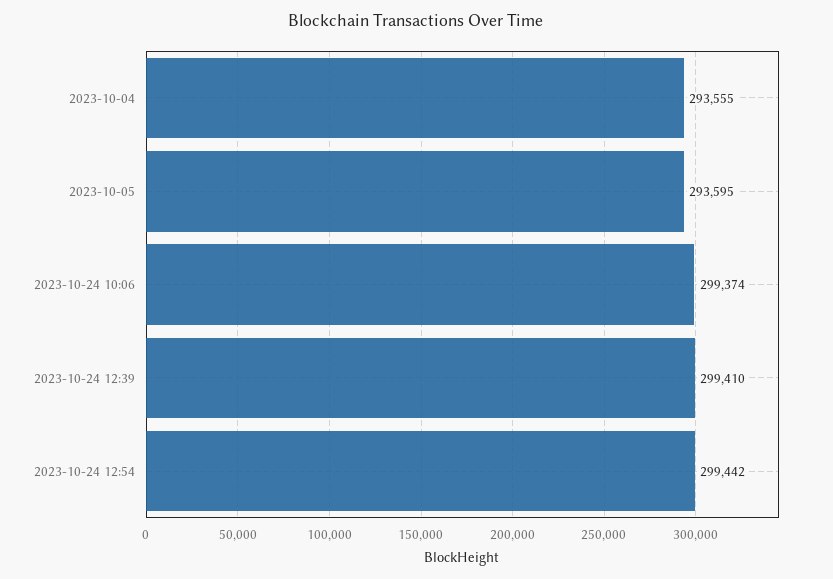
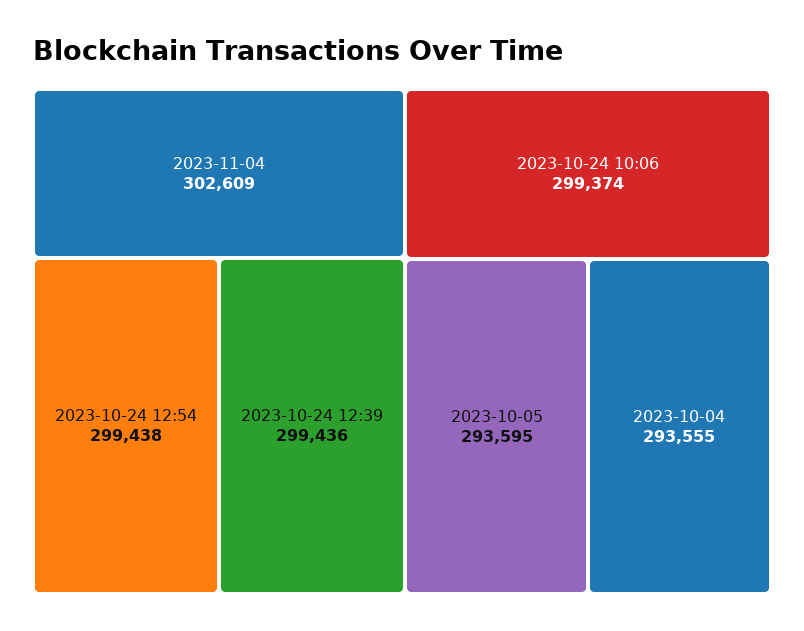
2023-10-24 12:39: 299410 -> 299436
2023-10-24 12:54: 299442 -> 299438
2023-11-04: none -> 302609

